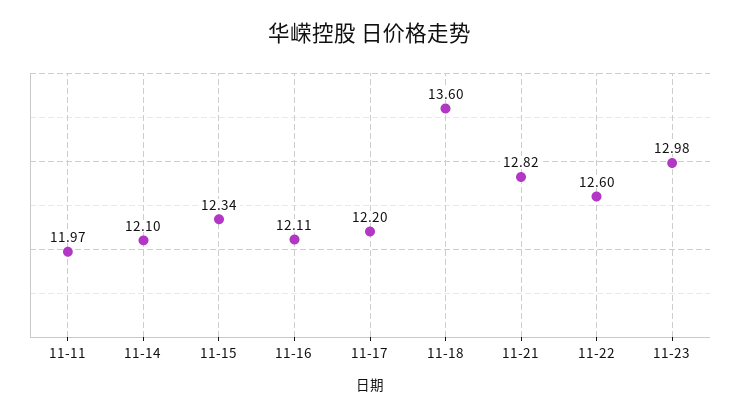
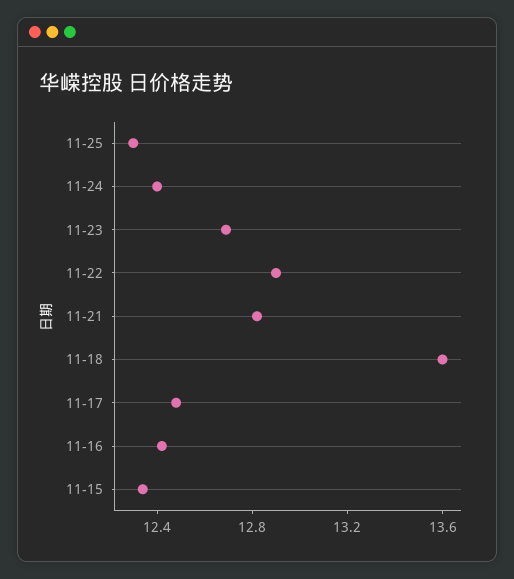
11-11: 11.97 -> none
11-14: 12.1 -> none
11-16: 12.11 -> 12.4
11-17: 12.2 -> 12.5
11-22: 12.6 -> 12.9
11-23: 12.98 -> 12.7
11-25: none -> 12.3
11-24: none -> 12.4

